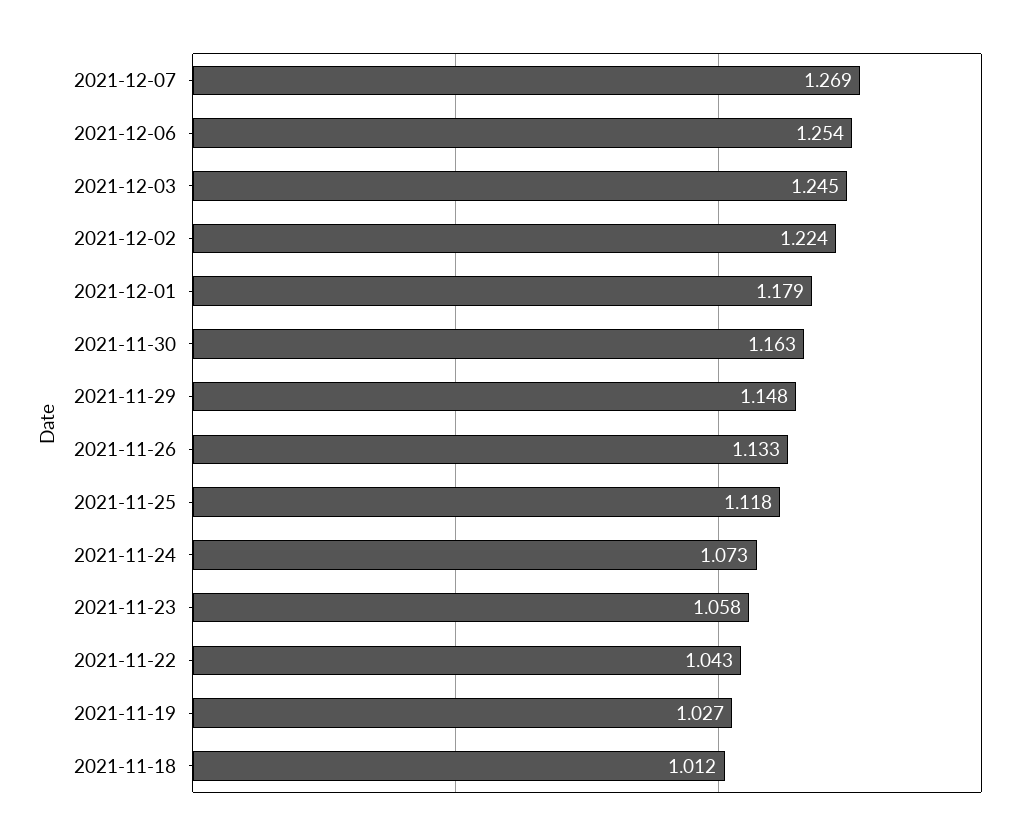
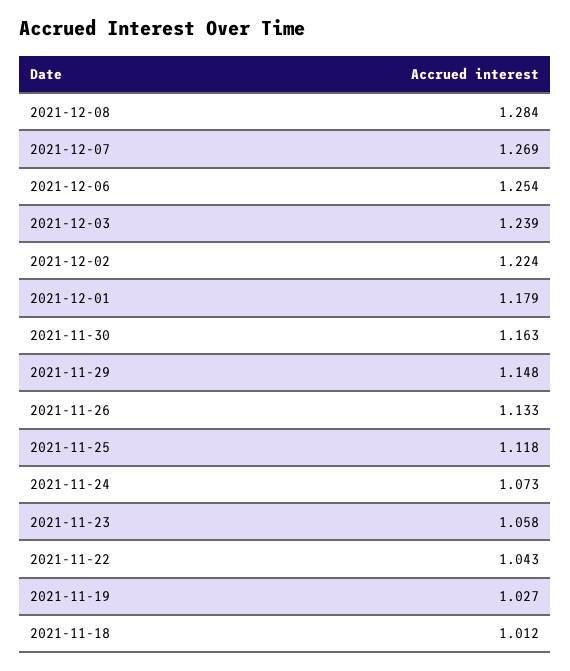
2021-12-03: 1.245 -> 1.239
2021-12-08: none -> 1.284

